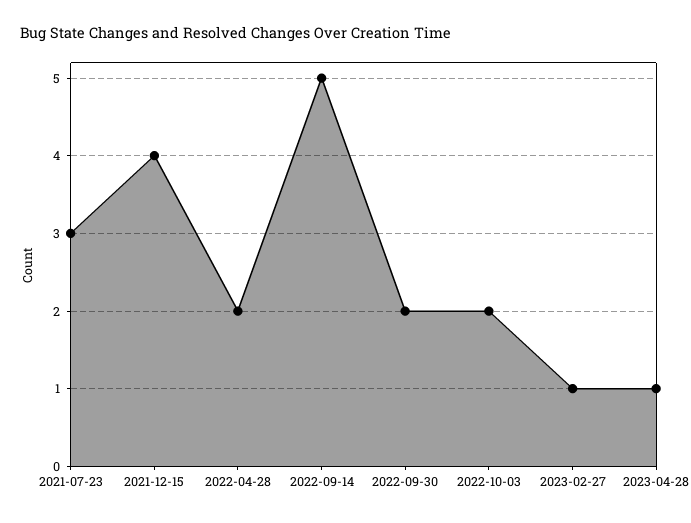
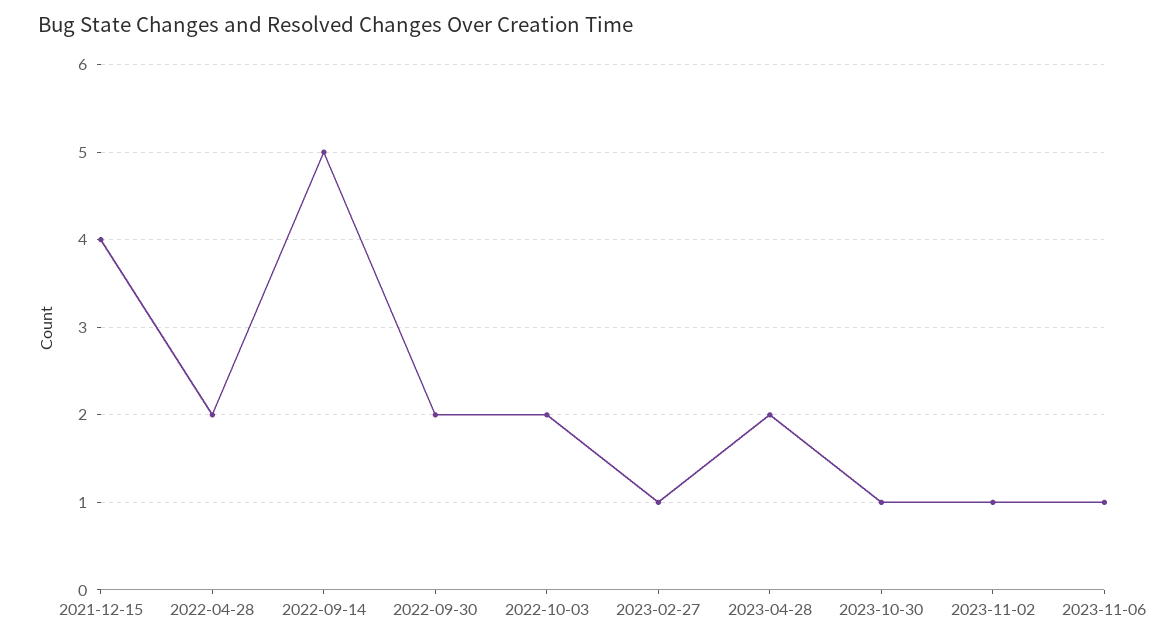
2021-07-23: 3 -> none
2023-04-28: 1 -> 2
2023-10-30: none -> 1
2023-11-02: none -> 1
2023-11-06: none -> 1

